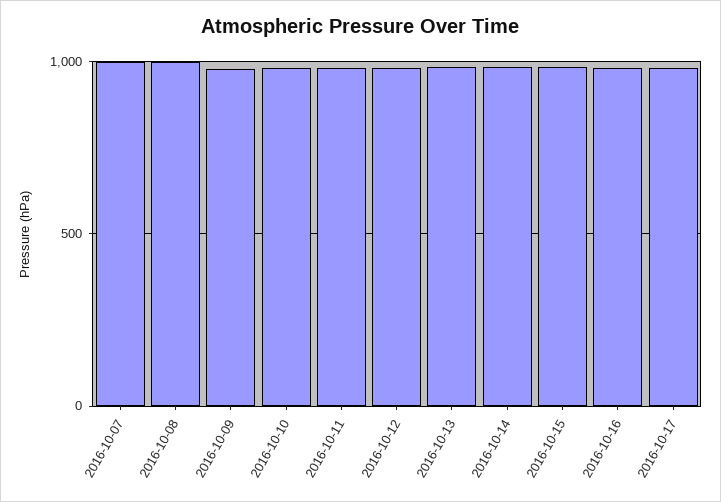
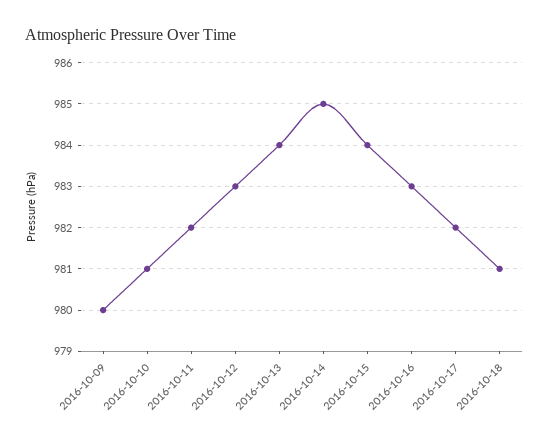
2016-10-07: 1000 -> none
2016-10-08: 1000 -> none
2016-10-18: none -> 981

